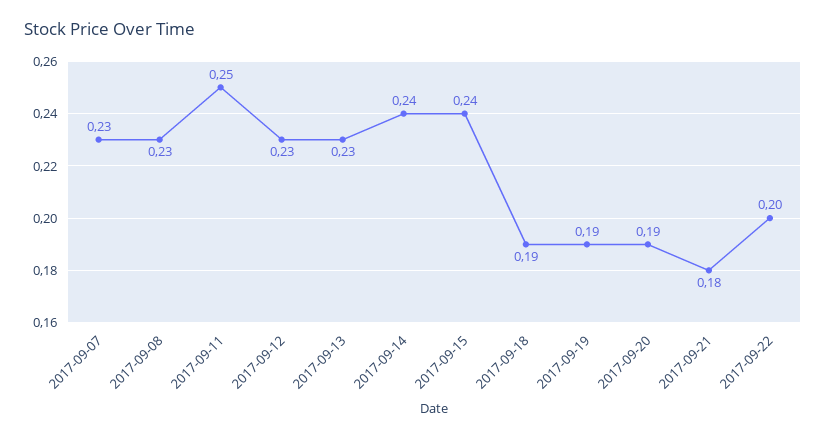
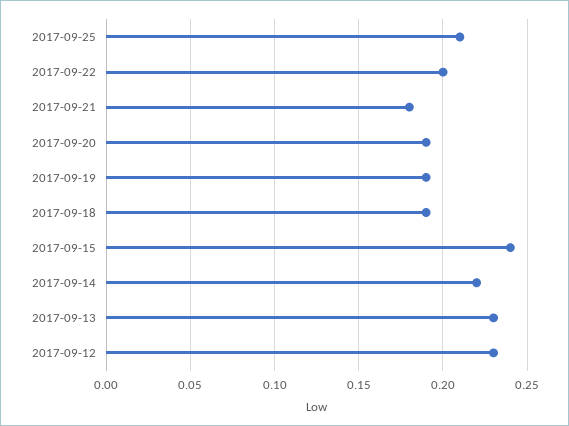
2017-09-07: 0.23 -> none
2017-09-08: 0.23 -> none
2017-09-11: 0.25 -> none
2017-09-14: 0.24 -> 0.22
2017-09-25: none -> 0.21

